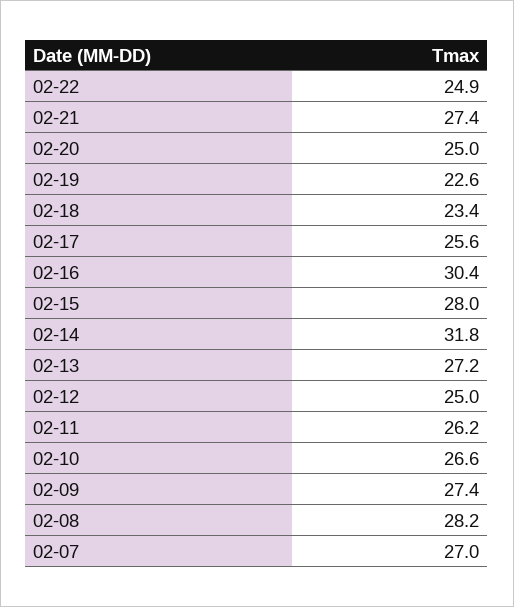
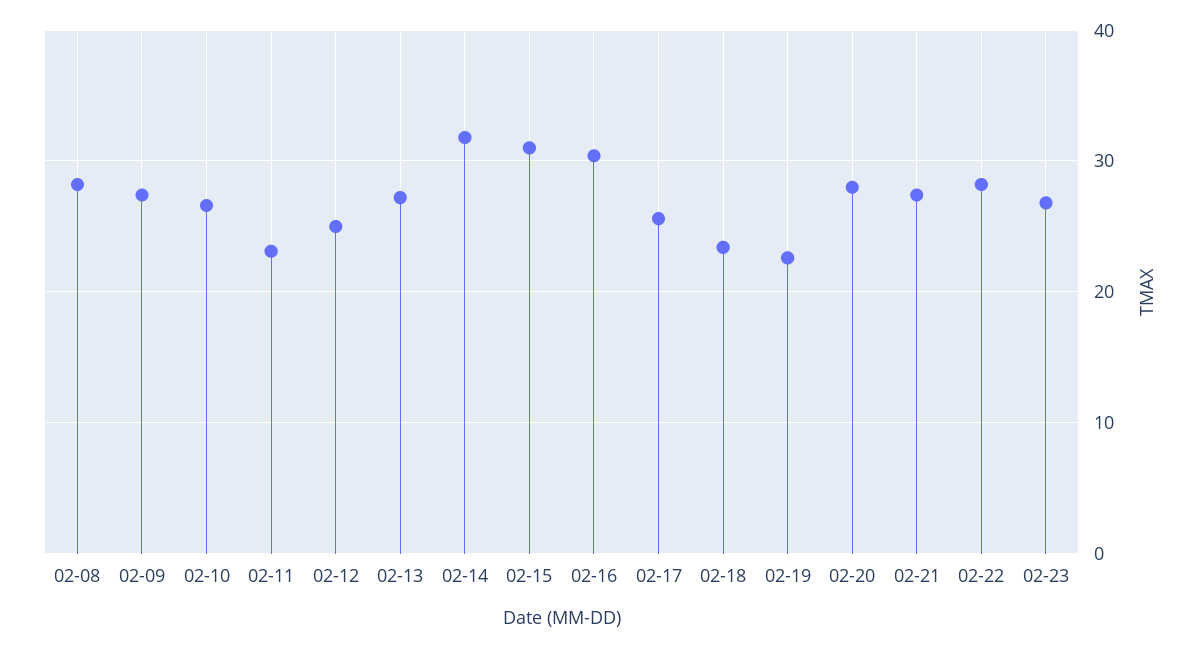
02-22: 24.9 -> 28
02-20: 25 -> 28
02-15: 28 -> 31
02-11: 26.2 -> 23
02-07: 27 -> none
02-23: none -> 27

